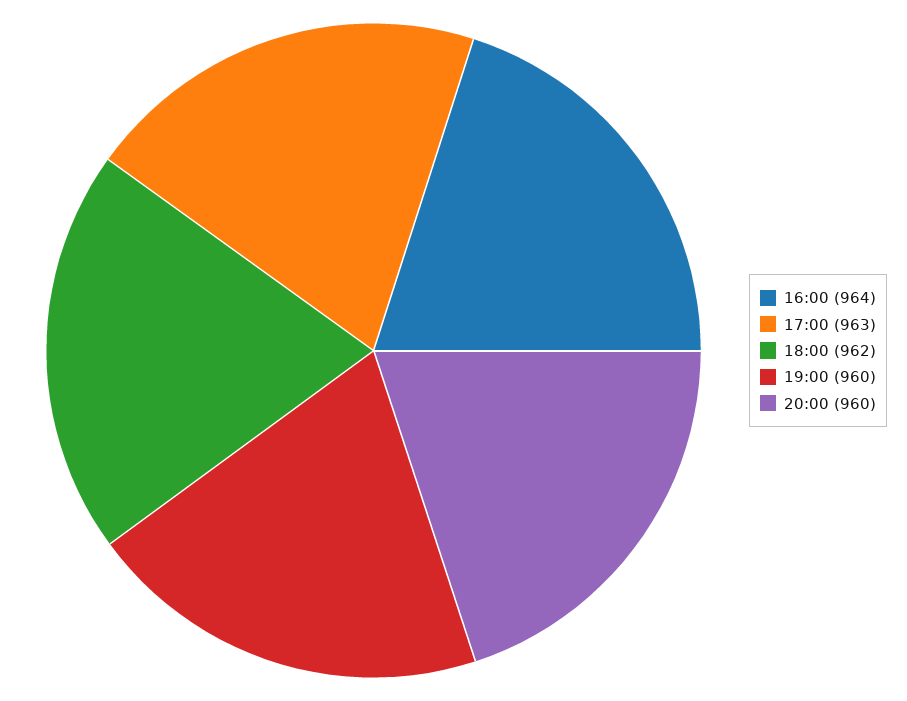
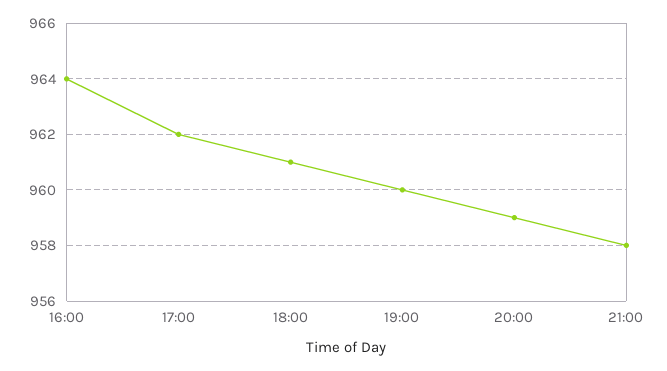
17:00: 963 -> 962
18:00: 962 -> 961
20:00: 960 -> 959
21:00: none -> 958

